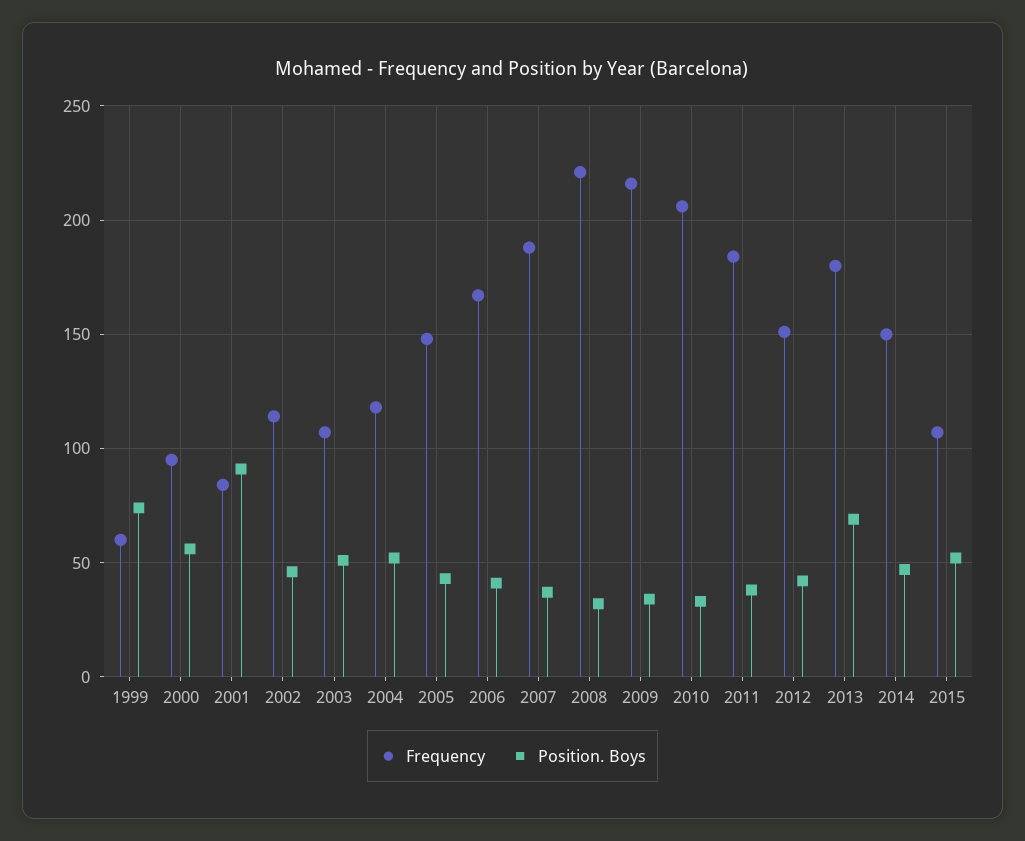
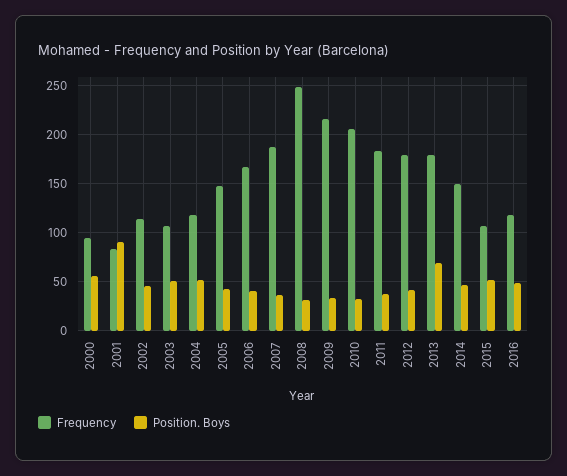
Frequency, 1999: 60 -> none
Position. Boys, 1999: 75 -> none
Frequency, 2008: 220 -> 250
Frequency, 2012: 150 -> 180
Frequency, 2016: none -> 120
Position. Boys, 2016: none -> 50

